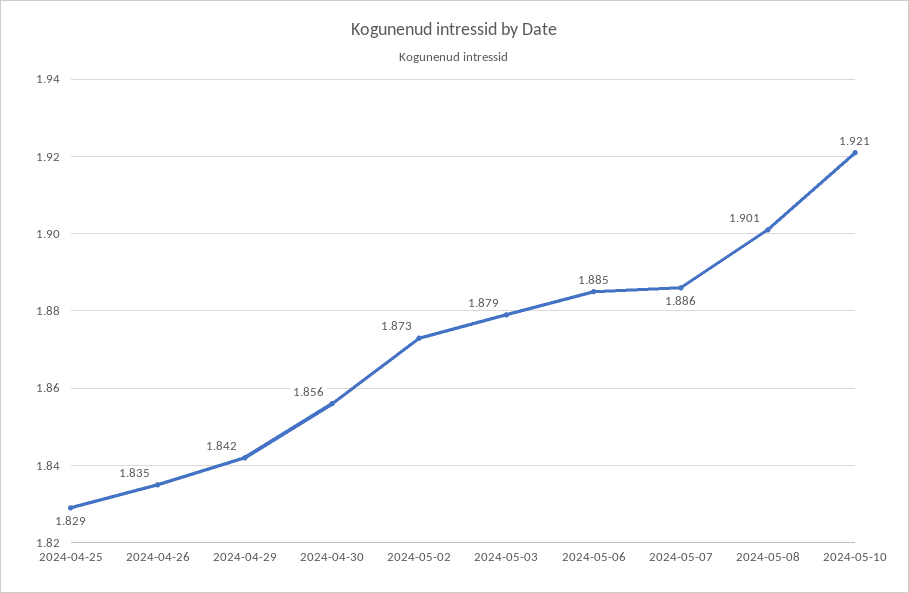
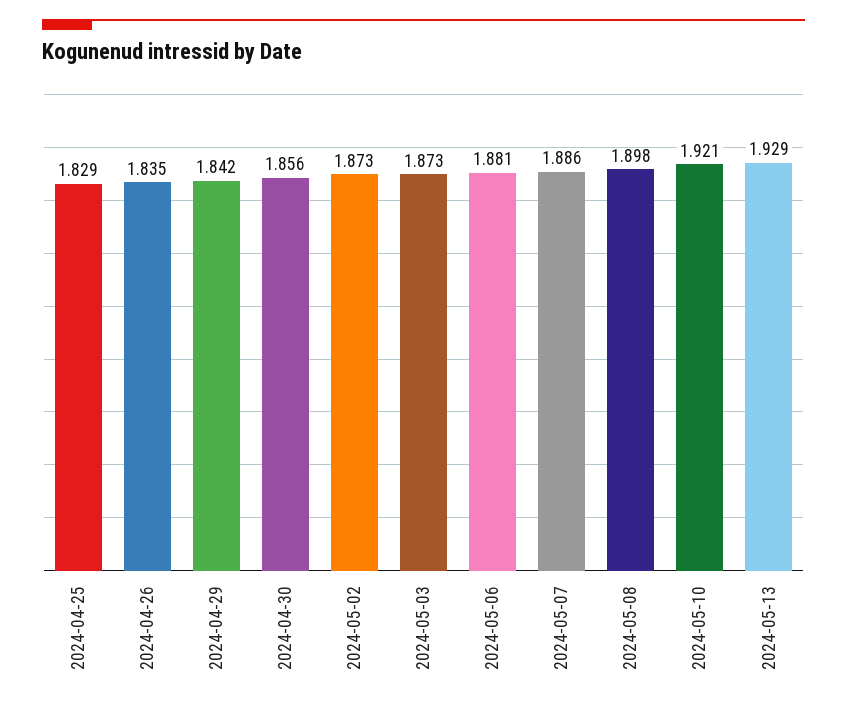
2024-05-03: 1.879 -> 1.873
2024-05-06: 1.885 -> 1.881
2024-05-08: 1.901 -> 1.898
2024-05-13: none -> 1.929

